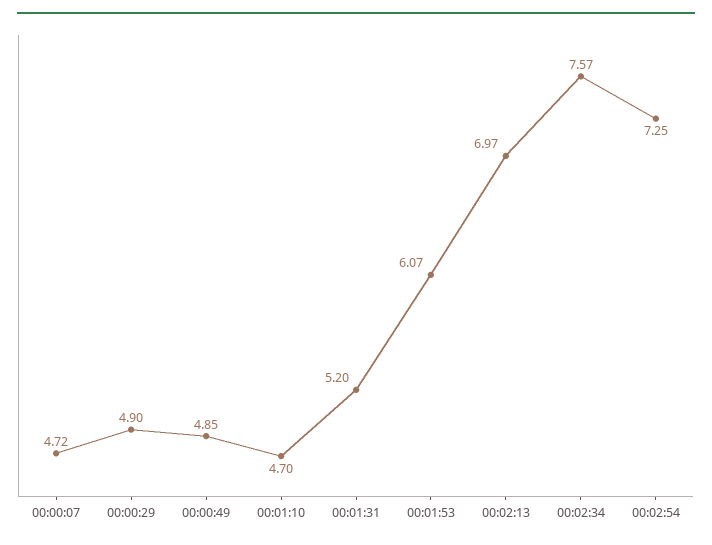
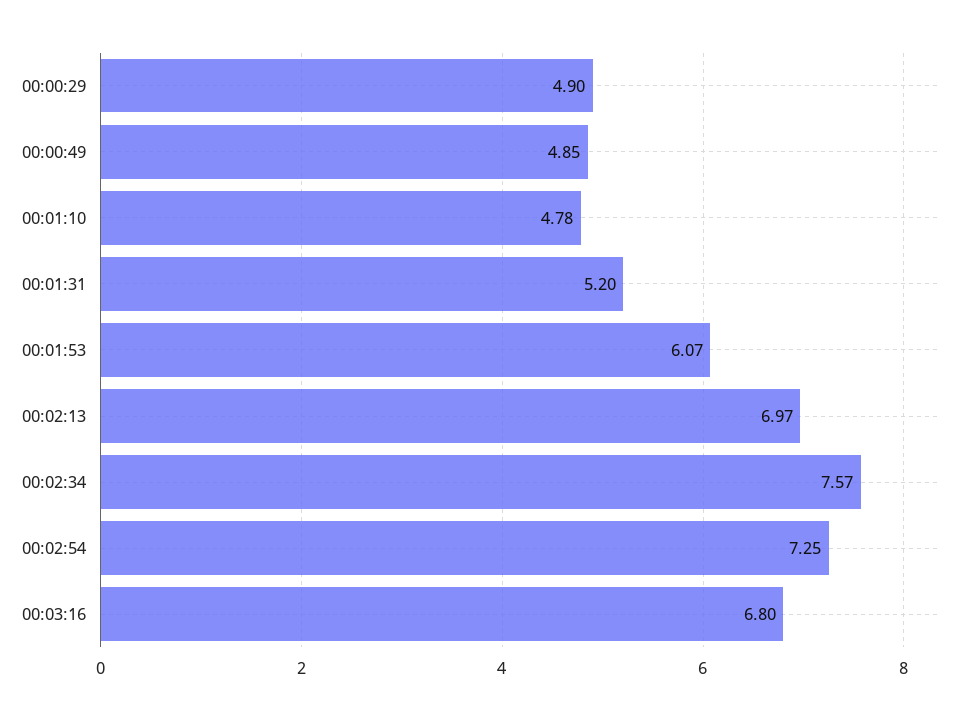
00:00:07: 4.72 -> none
00:01:10: 4.7 -> 4.78
00:03:16: none -> 6.8

